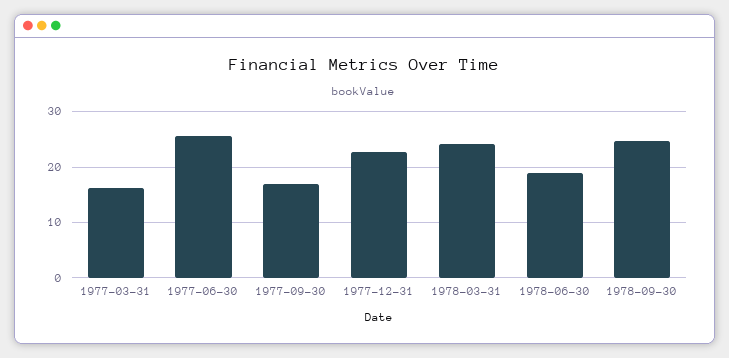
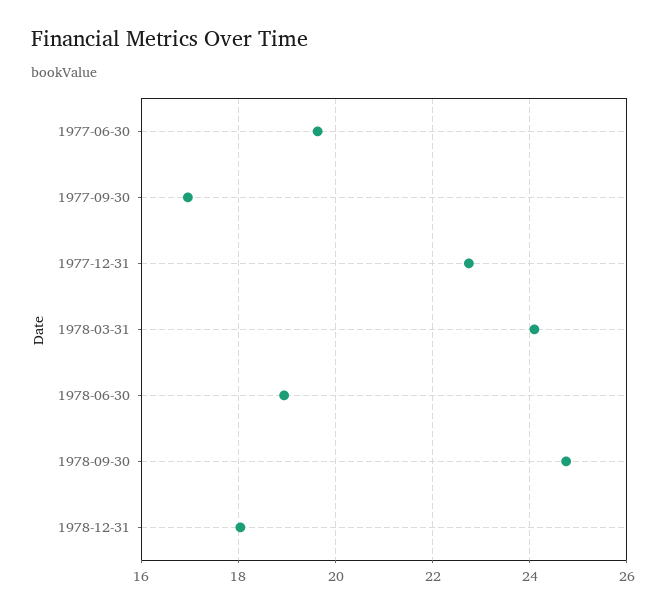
1977-03-31: 16 -> none
1977-06-30: 26 -> 19.6
1978-12-31: none -> 18

